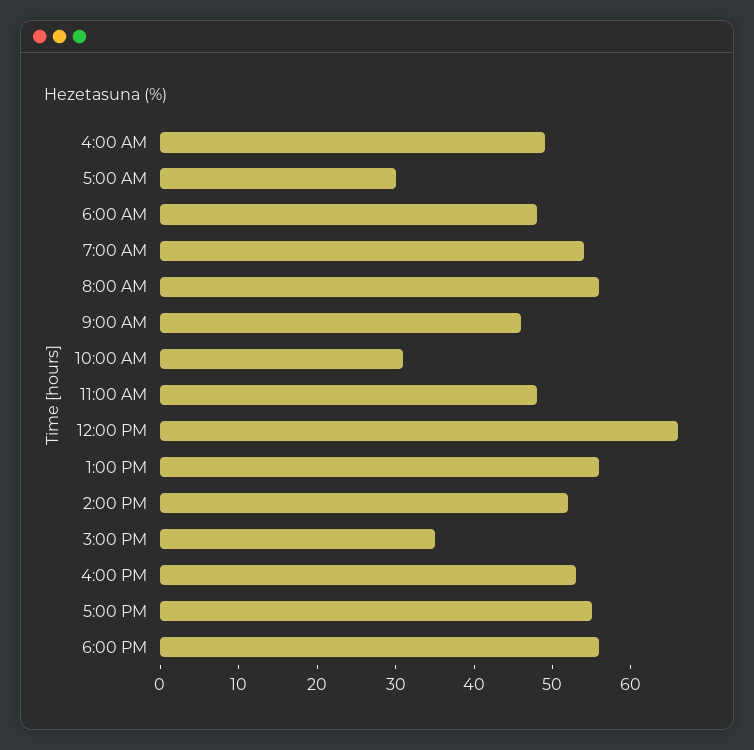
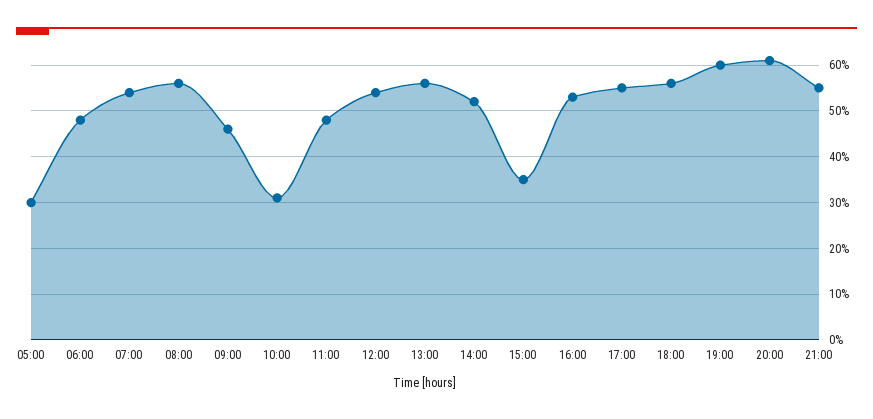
4:00 AM: 50 -> none
12:00 PM: 65 -> 55
19:00: none -> 60
20:00: none -> 60
21:00: none -> 55

